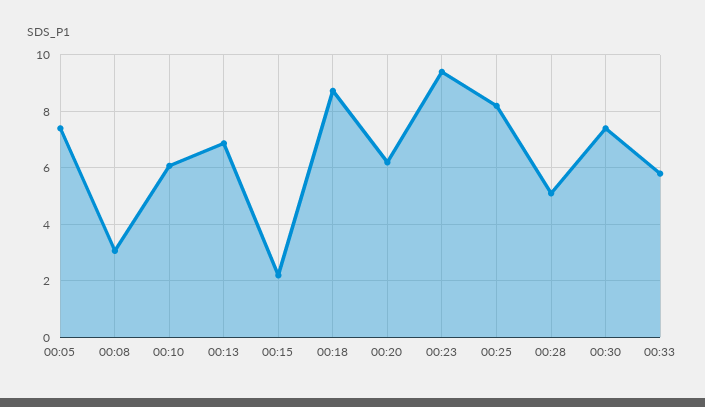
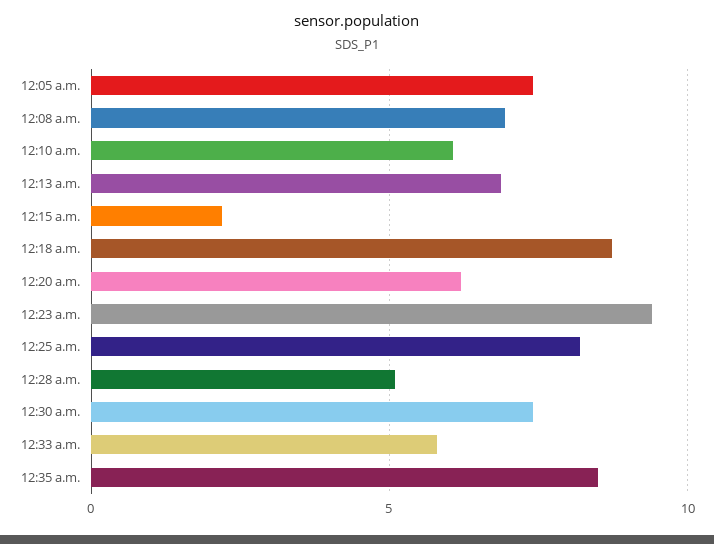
00:08: 3 -> 7
12:35 a.m.: none -> 8.5

